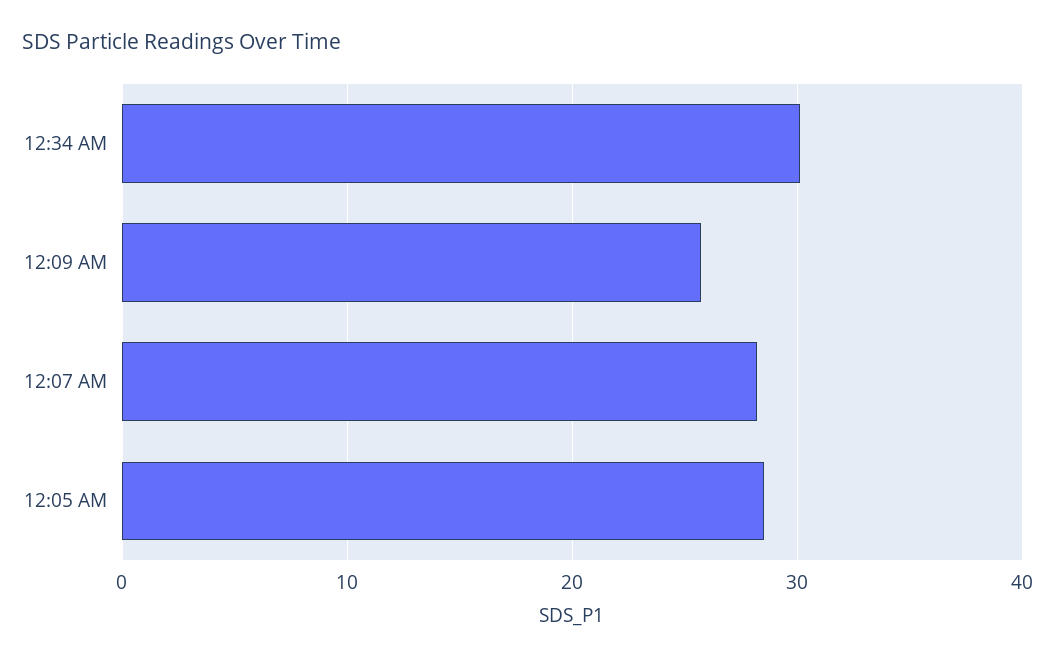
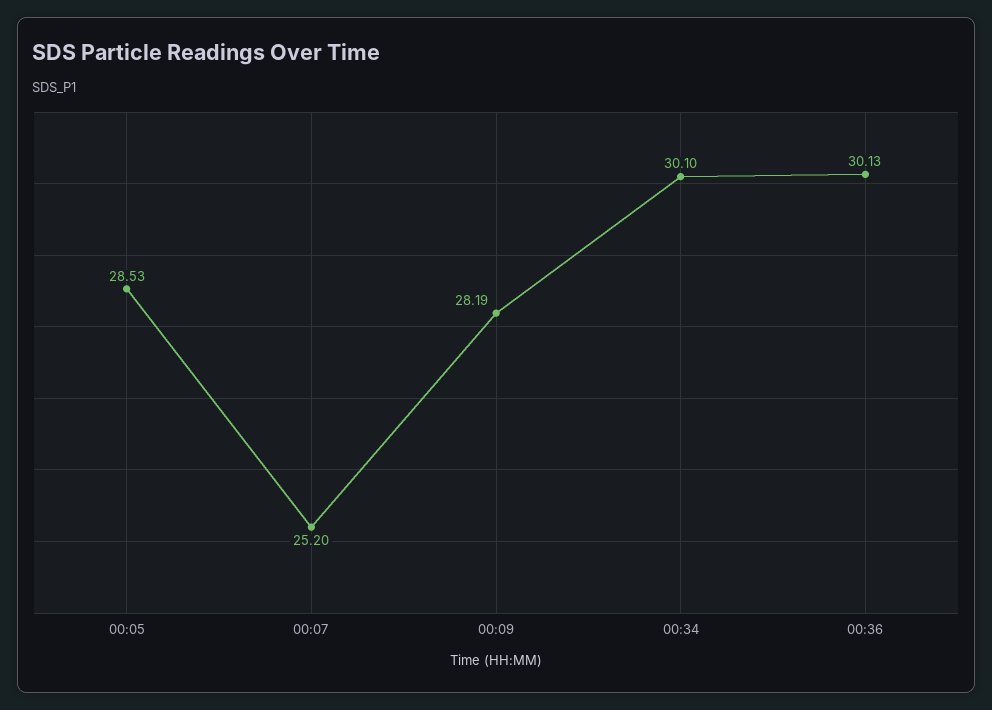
12:09 AM: 26 -> 28.19
12:07 AM: 28 -> 25.2
00:36: none -> 30.13

